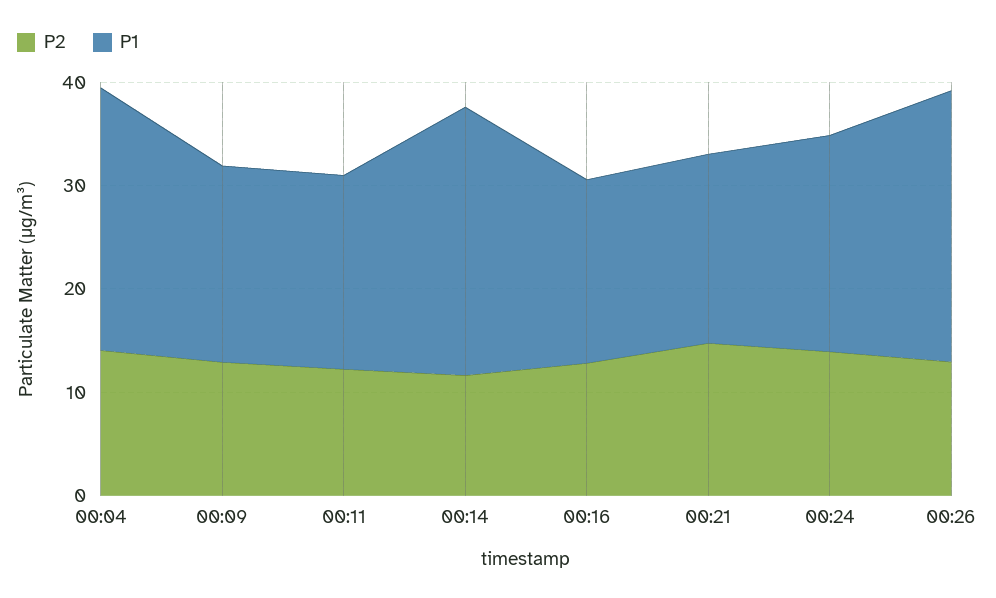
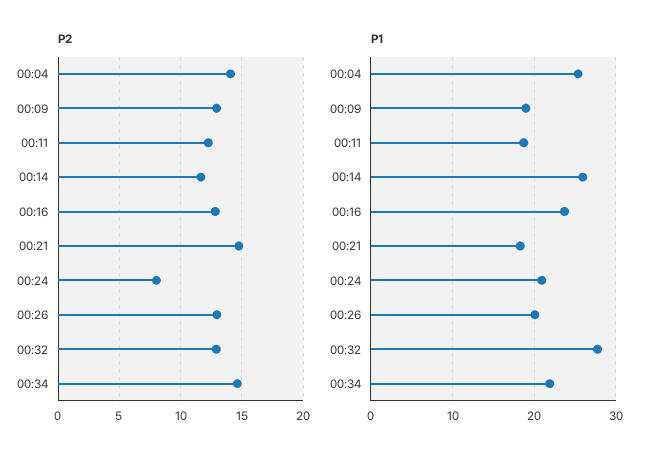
P1, 00:16: 18 -> 24
P2, 00:24: 14 -> 8
P1, 00:26: 26 -> 20
P2, 00:32: none -> 13
P2, 00:34: none -> 14.5
P1, 00:32: none -> 28
P1, 00:34: none -> 22

